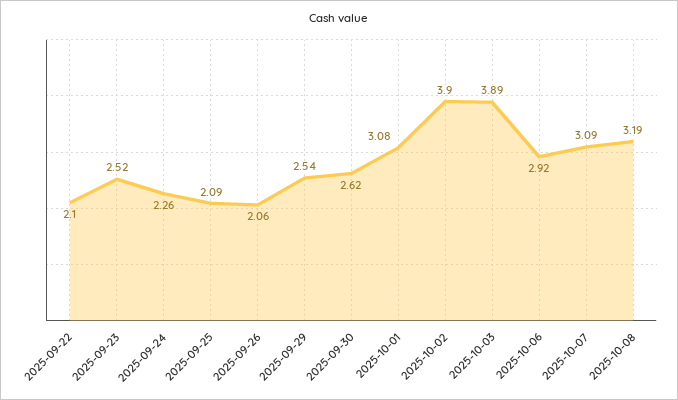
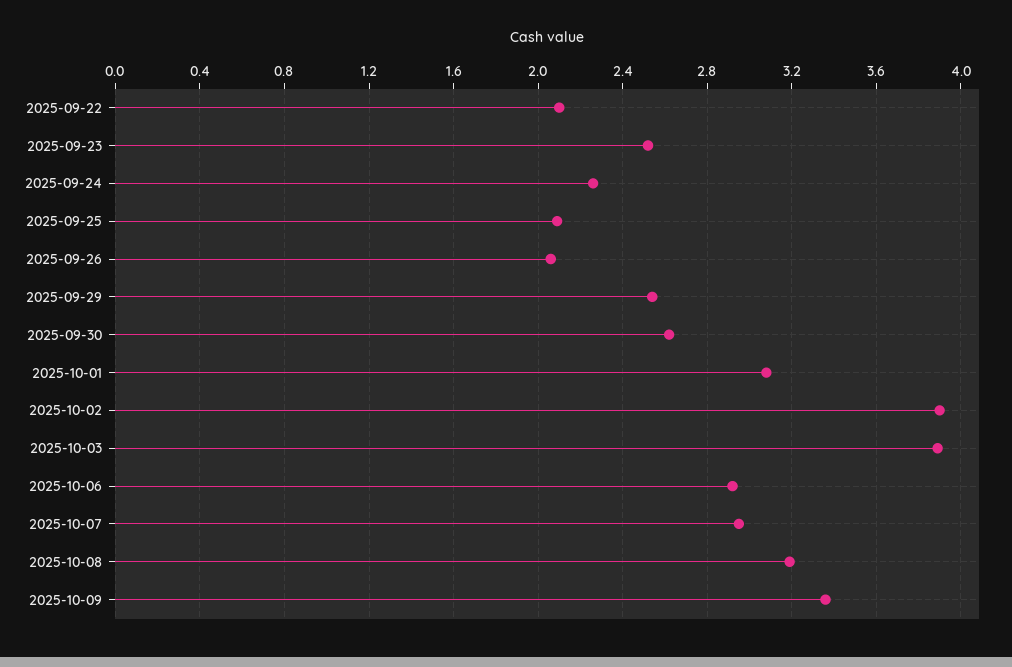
2025-10-07: 3.09 -> 2.95
2025-10-09: none -> 3.35

